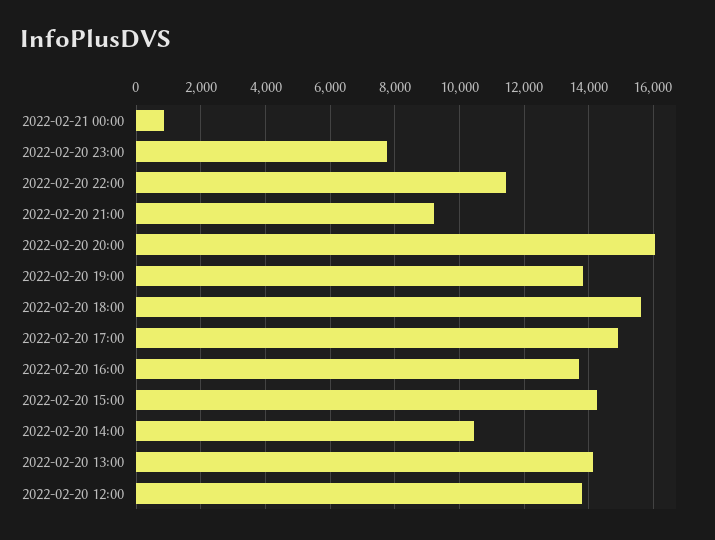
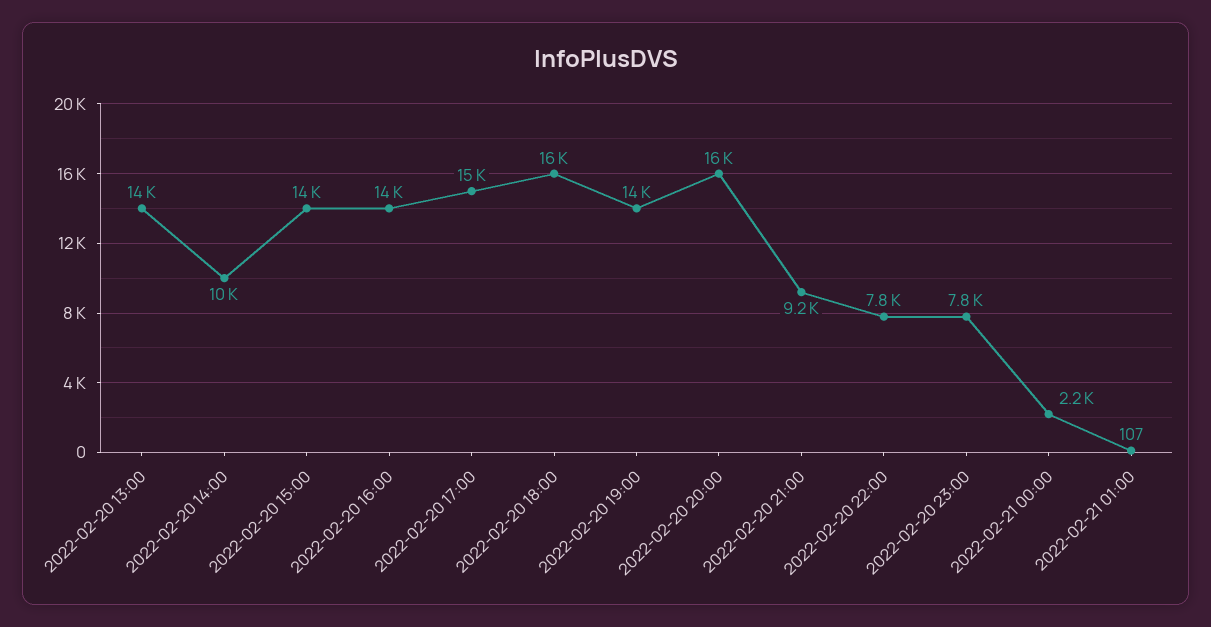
2022-02-21 00:00: 800 -> 2200
2022-02-20 22:00: 11400 -> 7800
2022-02-20 12:00: 13800 -> none
2022-02-21 01:00: none -> 107

